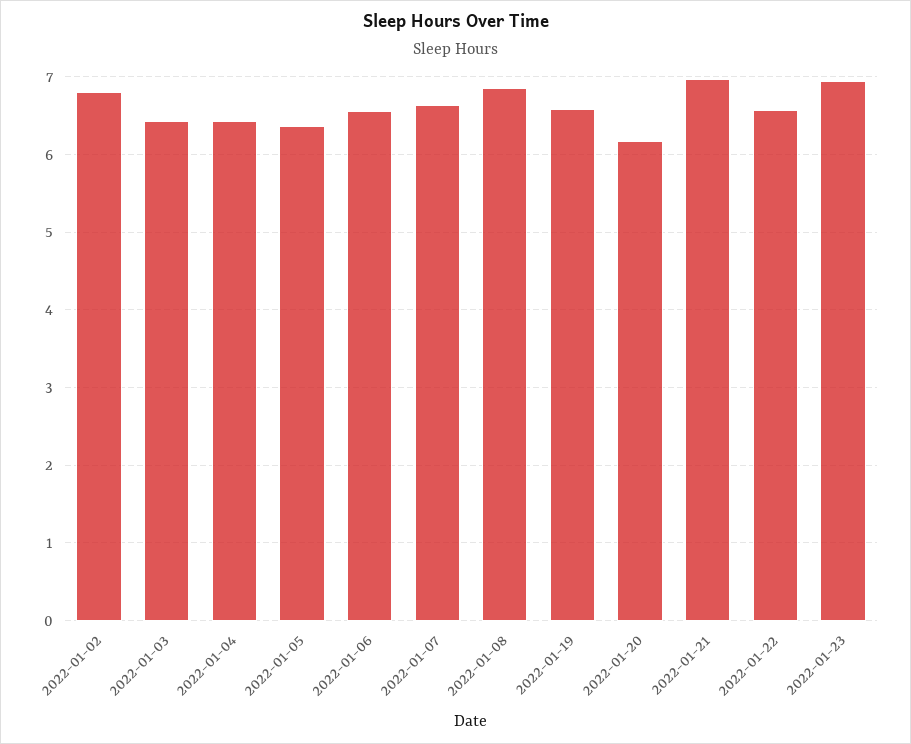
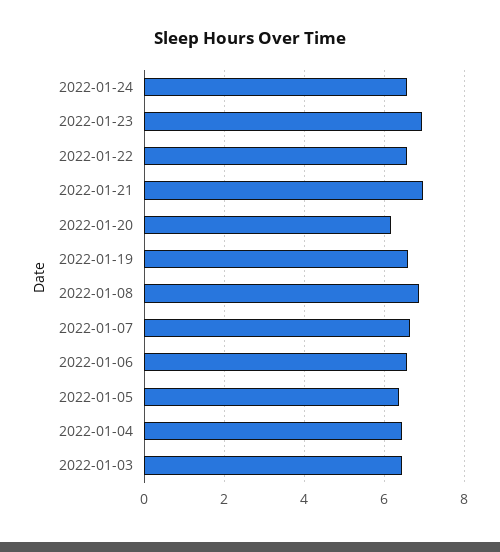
2022-01-02: 6.8 -> none
2022-01-24: none -> 6.6

